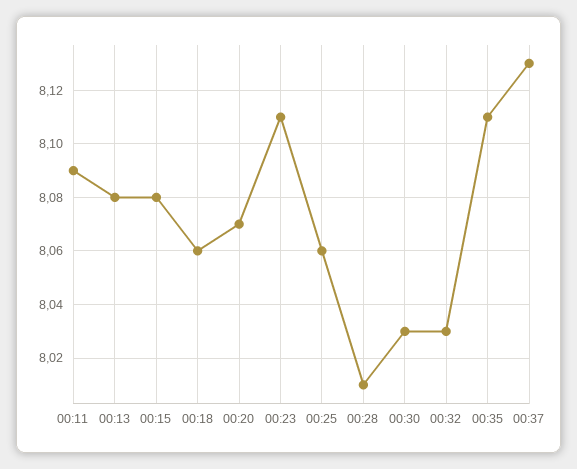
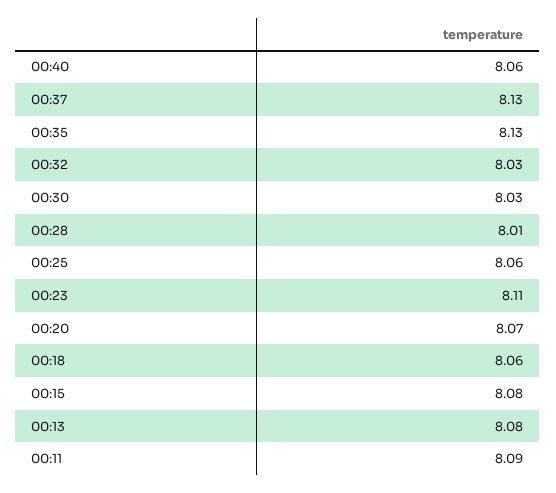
00:35: 8.11 -> 8.13
00:40: none -> 8.06

